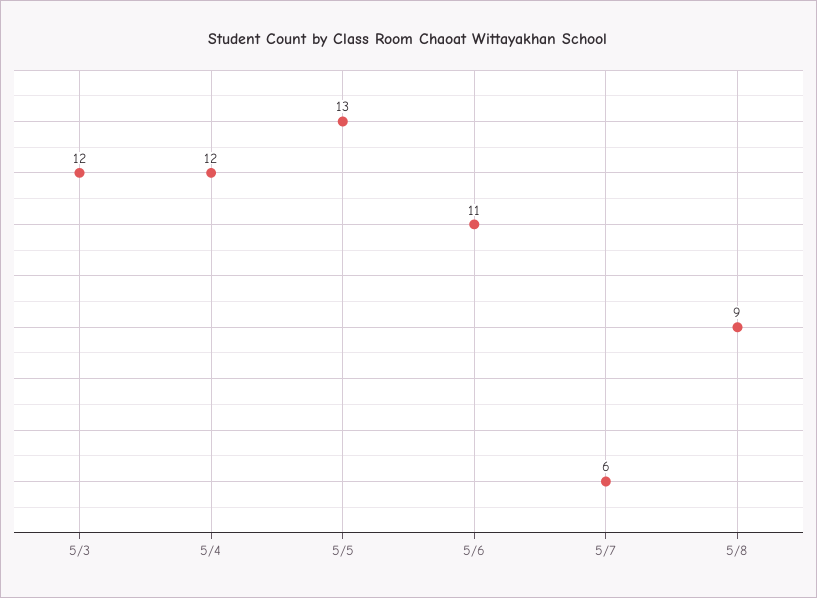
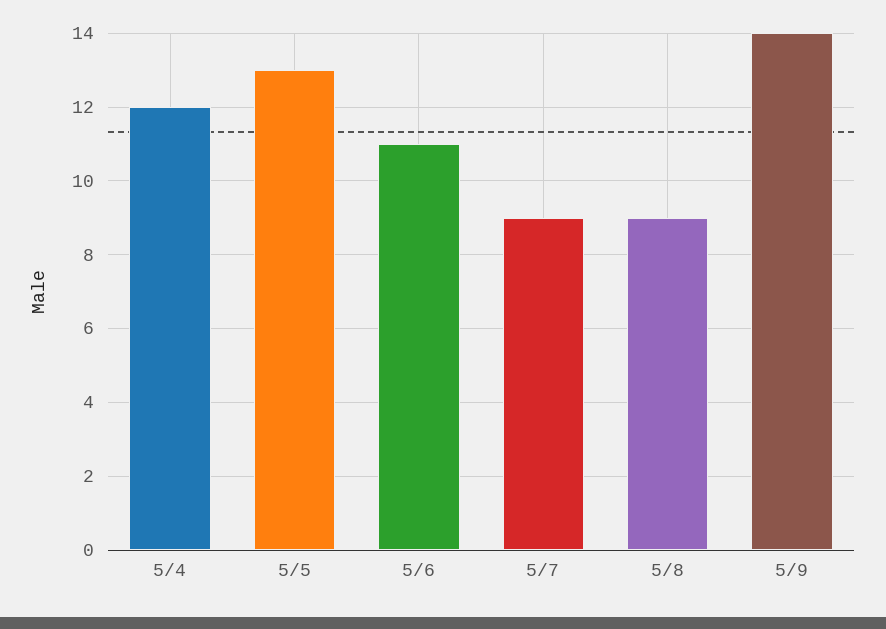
5/3: 12 -> none
5/7: 6 -> 9
5/9: none -> 14

